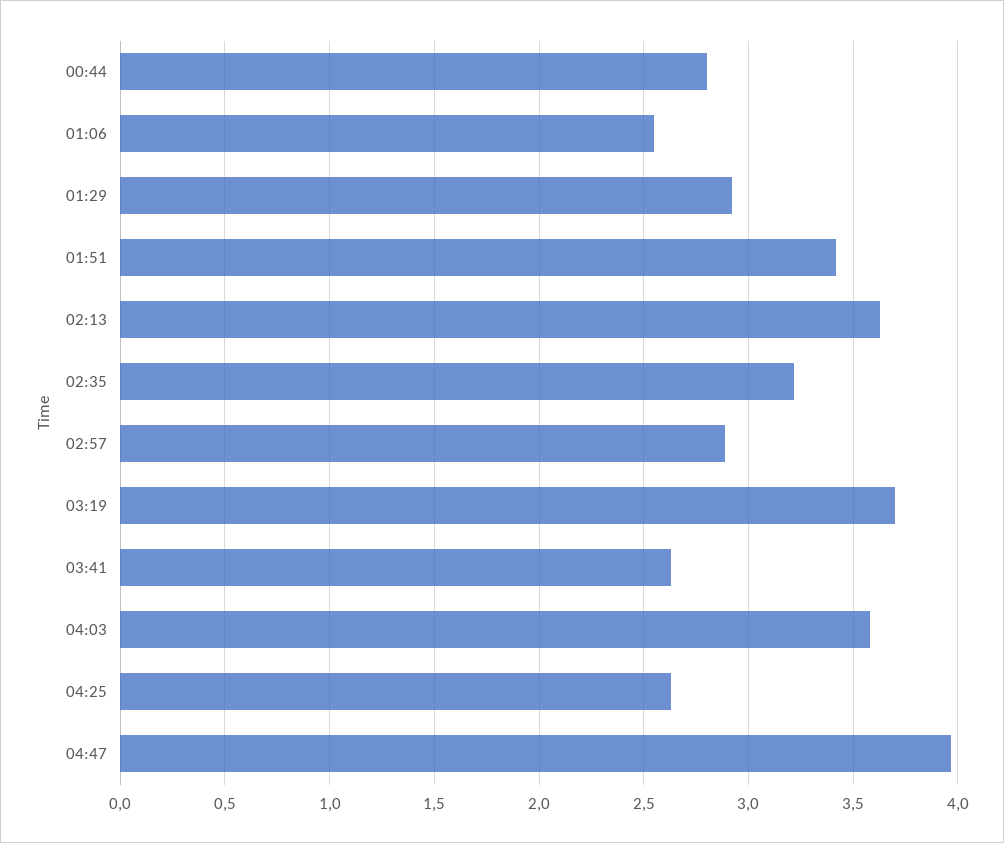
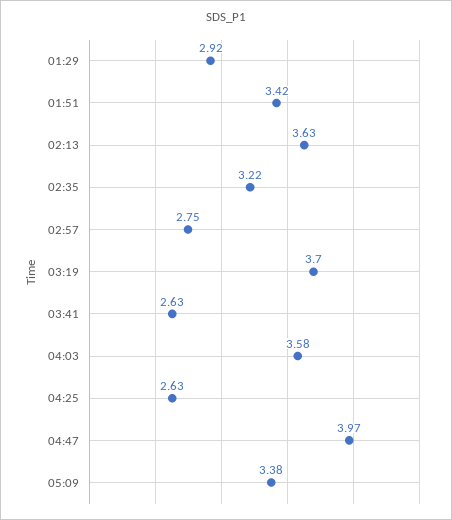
00:44: 2.8 -> none
01:06: 2.55 -> none
02:57: 2.9 -> 2.75
05:09: none -> 3.38

